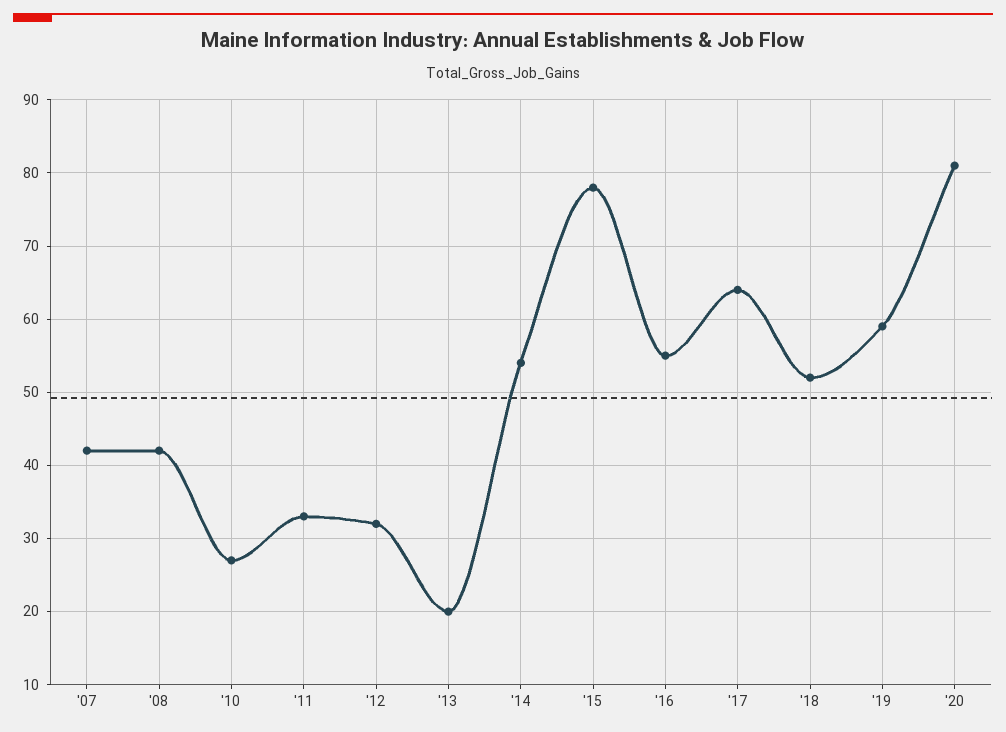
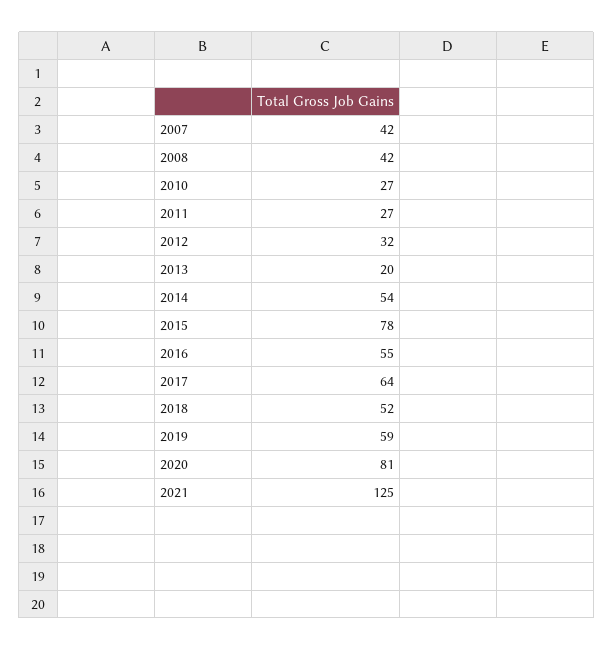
'11: 33 -> 27
2021: none -> 125

